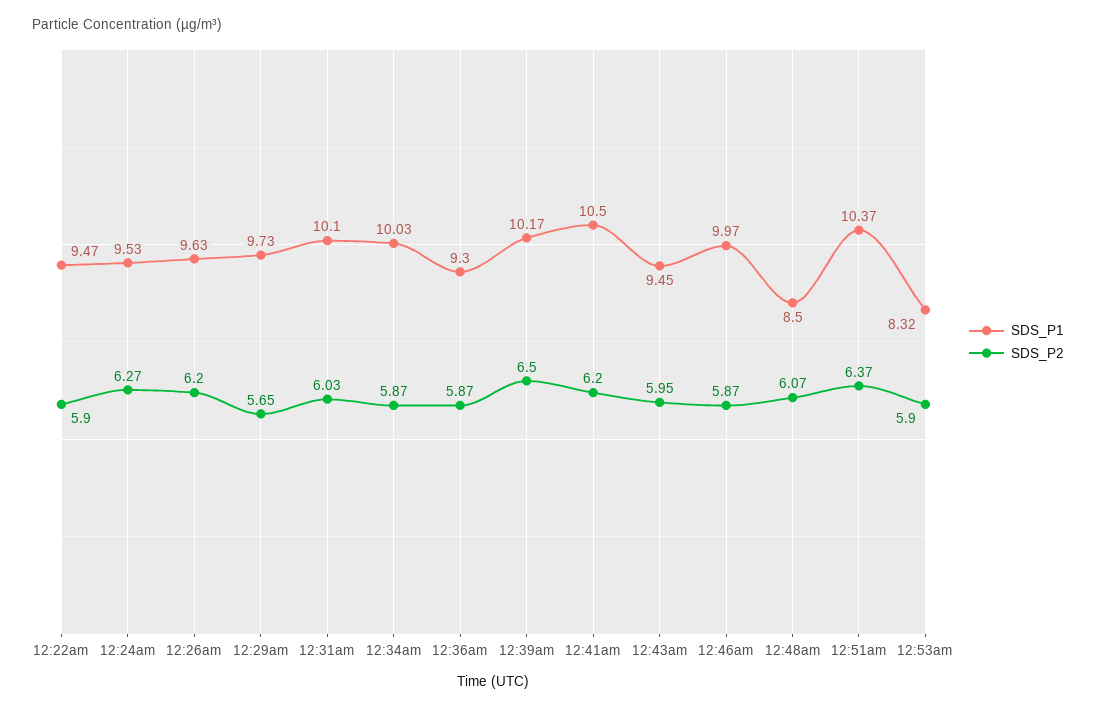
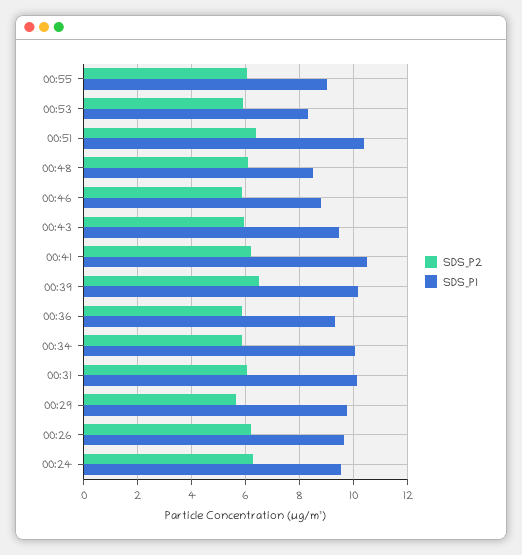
SDS_P1, 12:22am: 9.47 -> none
SDS_P2, 12:22am: 5.9 -> none
SDS_P1, 12:46am: 9.97 -> 8.75
SDS_P2, 00:55: none -> 6
SDS_P1, 00:55: none -> 9

